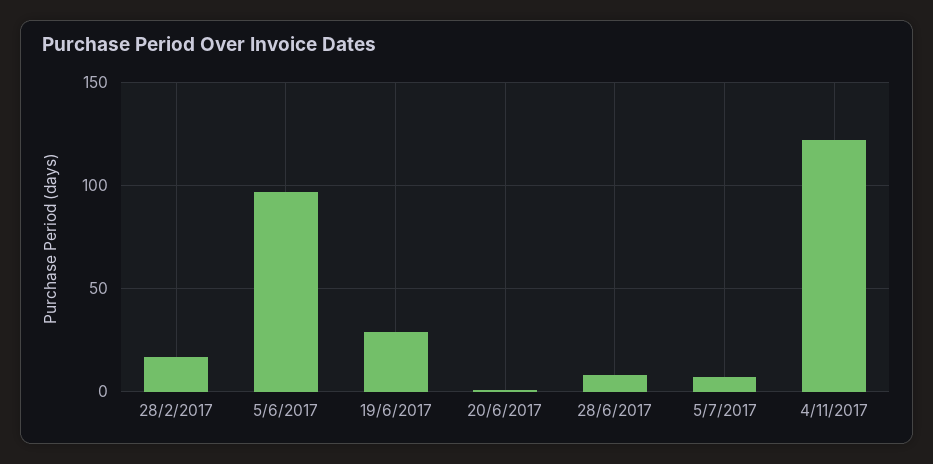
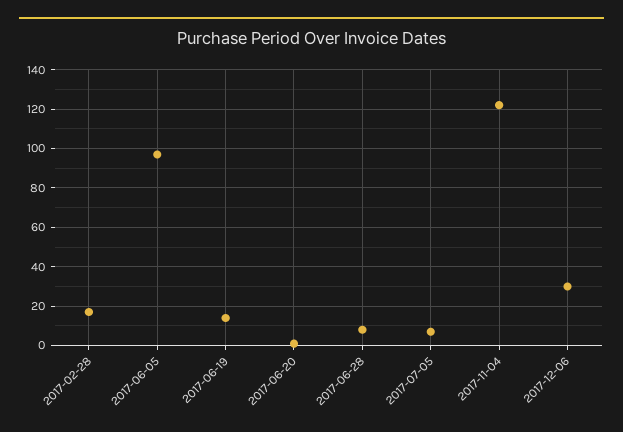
19/6/2017: 30 -> 15
2017-12-06: none -> 30

